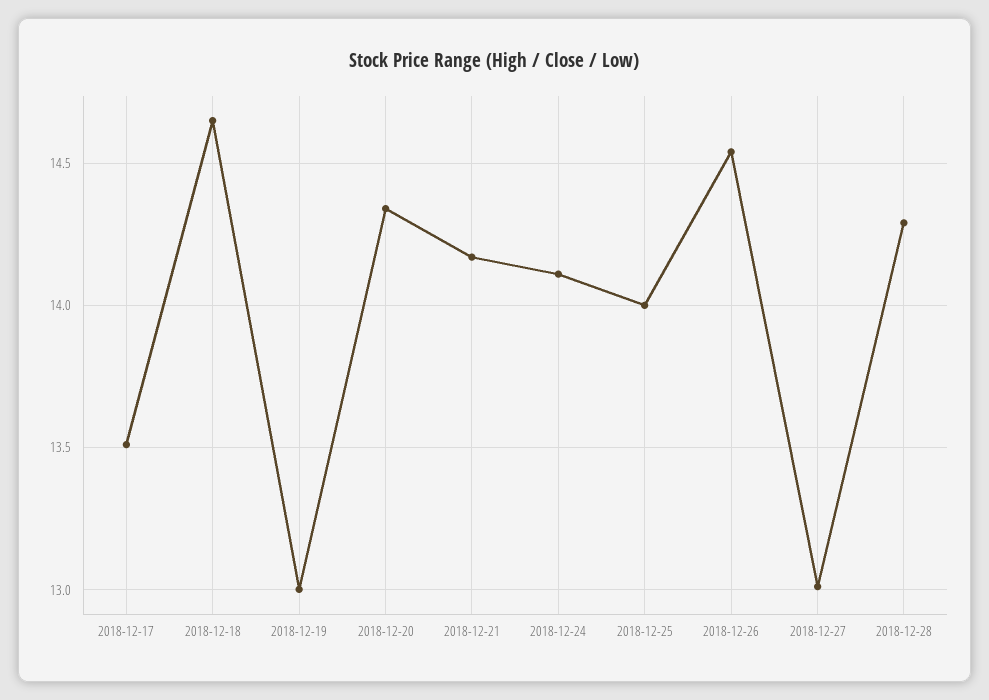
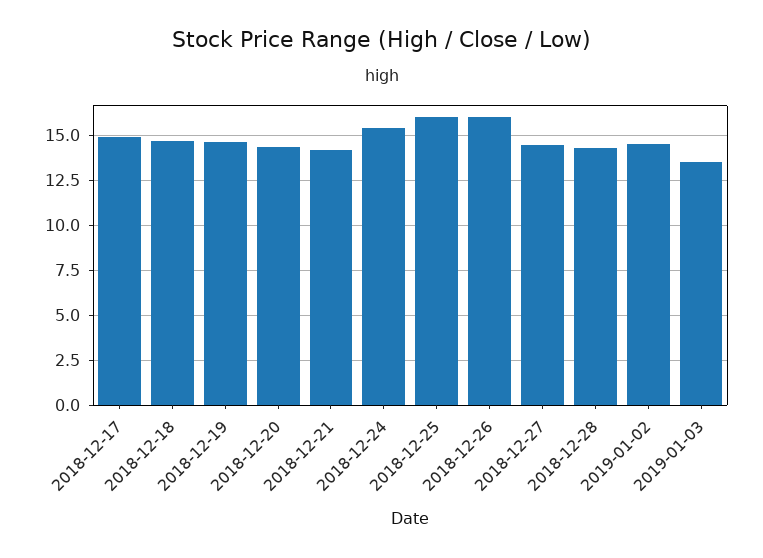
2018-12-17: 13.5 -> 15
2018-12-19: 13 -> 14.5
2018-12-24: 14.1 -> 15.5
2018-12-25: 14 -> 16
2018-12-26: 14.55 -> 16
2018-12-27: 13 -> 14.5
2019-01-02: none -> 14.5
2019-01-03: none -> 13.5

